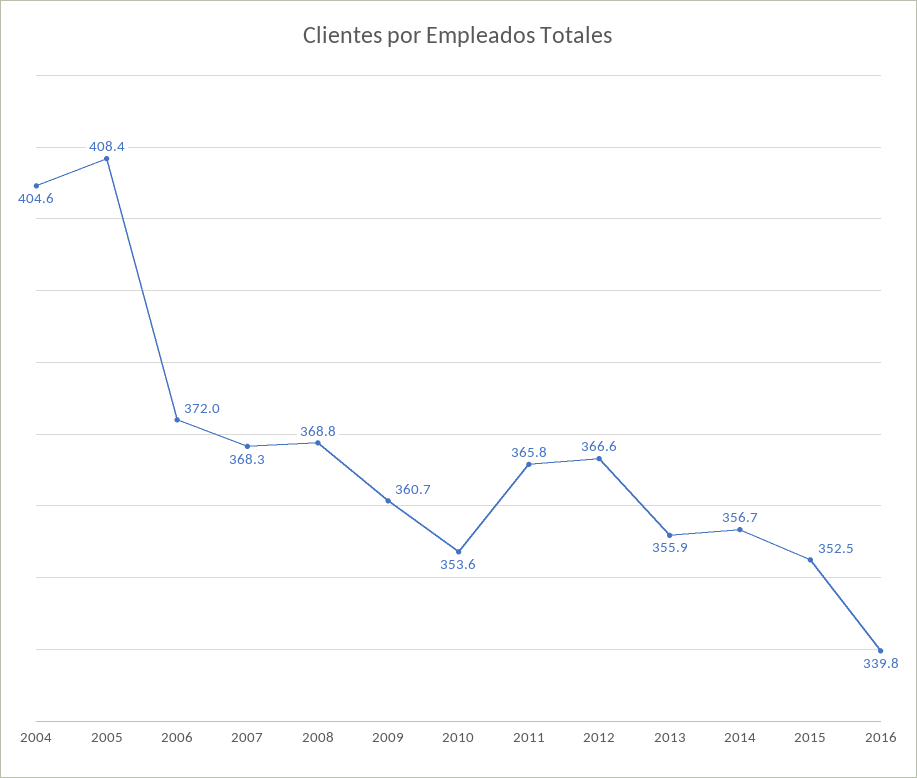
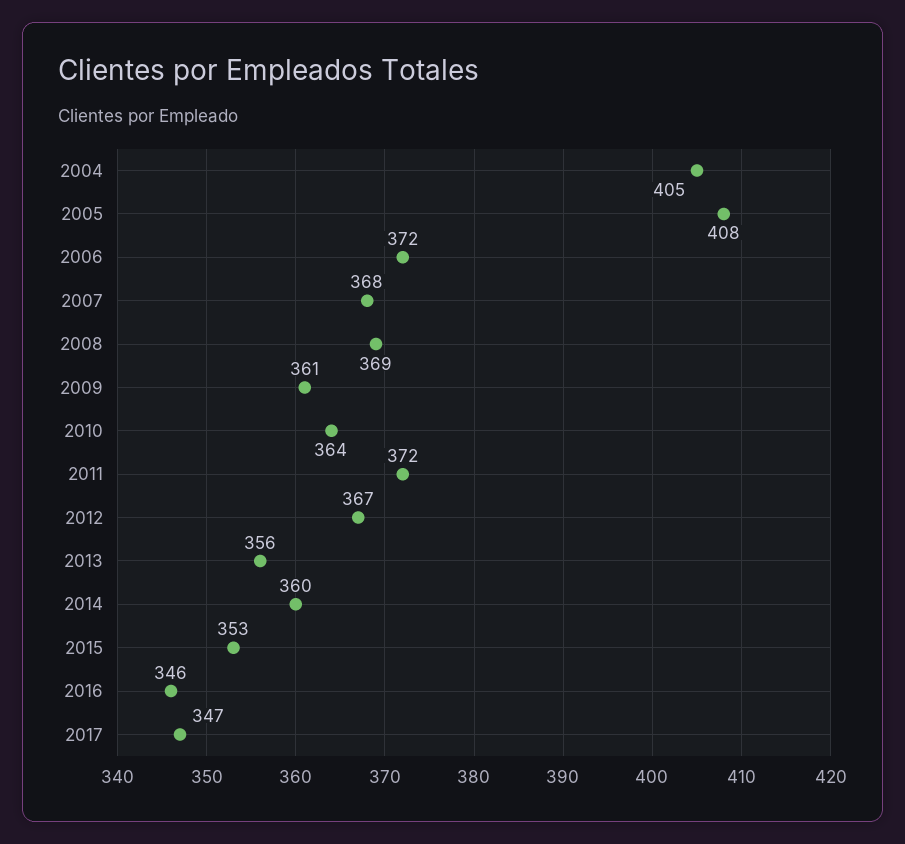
2010: 353.6 -> 364
2011: 365.8 -> 372
2014: 356.7 -> 360
2016: 339.8 -> 346
2017: none -> 347

